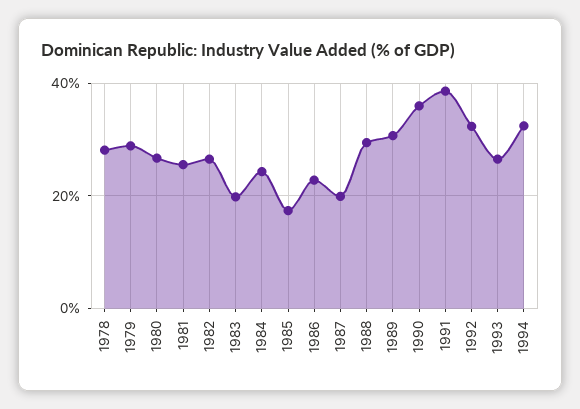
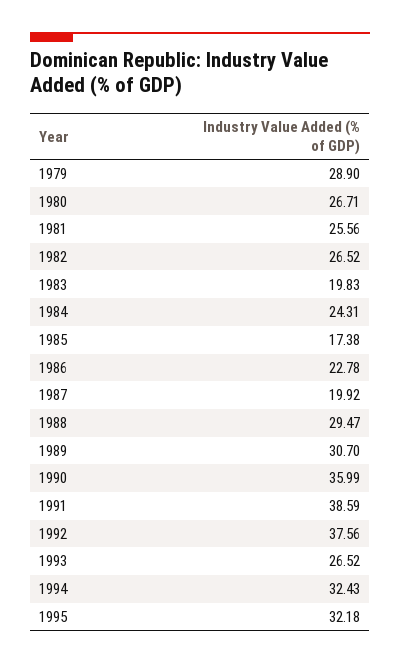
1978: 28 -> none
1992: 32 -> 37.56
1995: none -> 32.18

